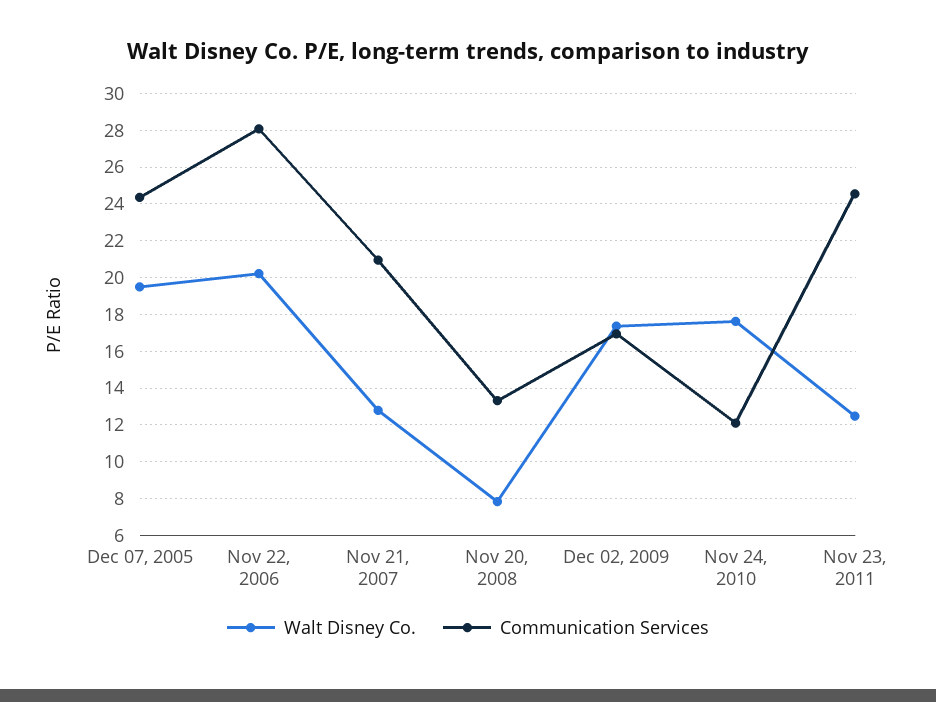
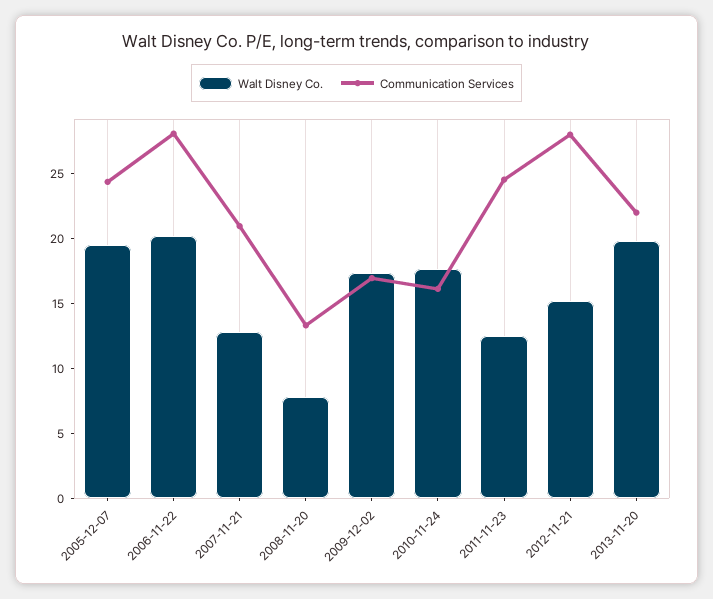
Communication Services, Nov 24, 2010: 12 -> 16
Walt Disney Co., 2012-11-21: none -> 15
Communication Services, 2012-11-21: none -> 28
Walt Disney Co., 2013-11-20: none -> 20
Communication Services, 2013-11-20: none -> 22

